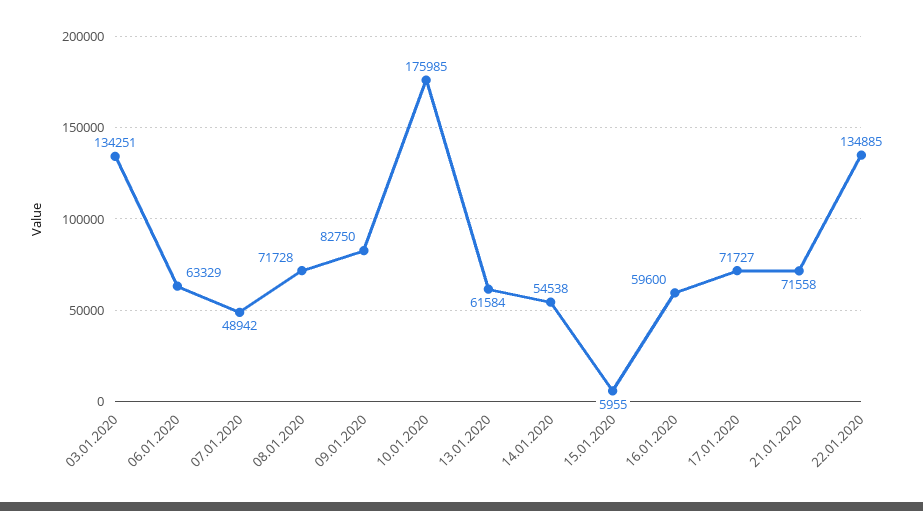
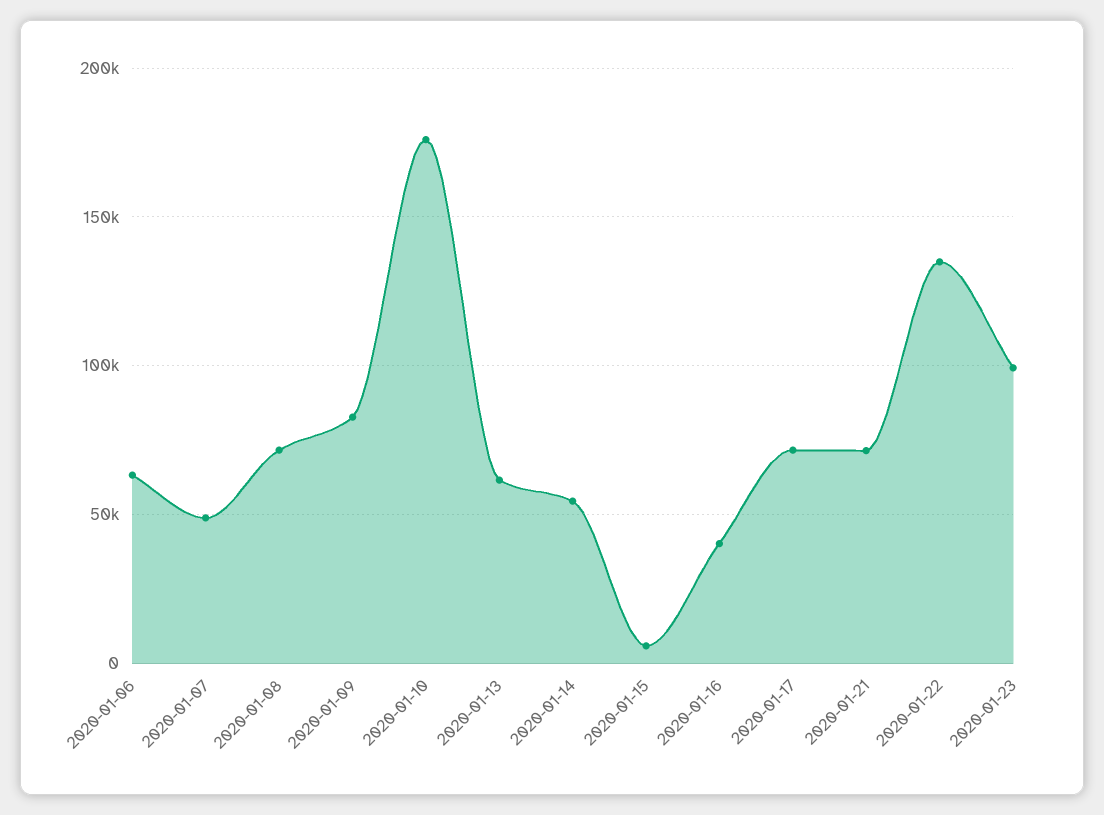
03.01.2020: 134251 -> none
16.01.2020: 59600 -> 40000
2020-01-23: none -> 100000

